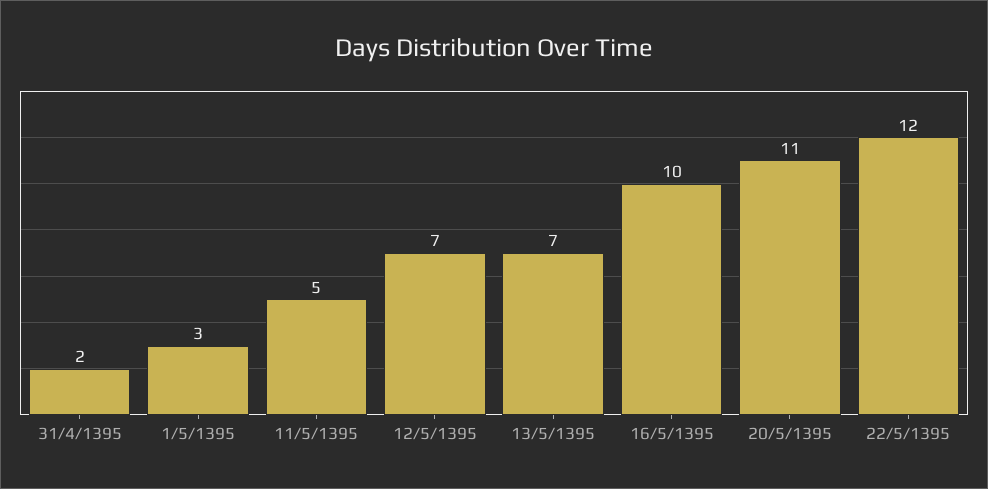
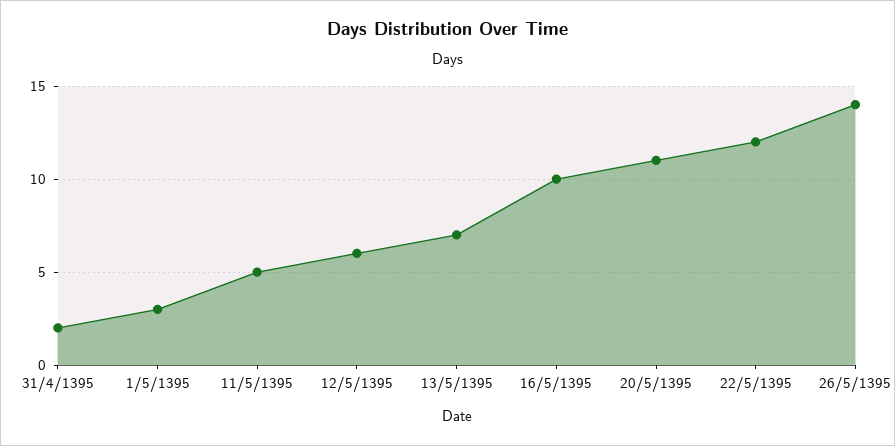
12/5/1395: 7 -> 6
26/5/1395: none -> 14

